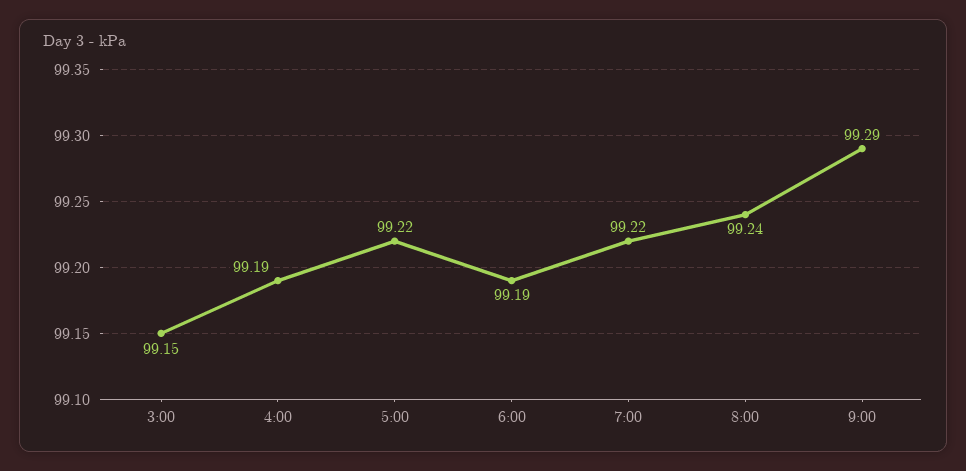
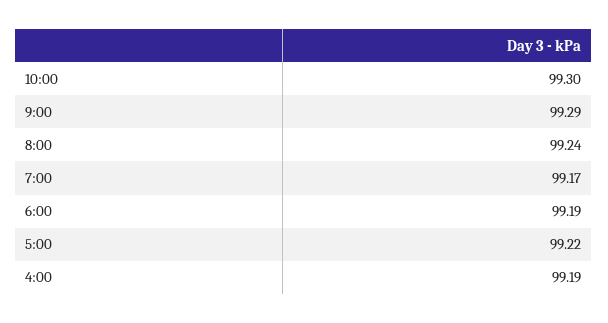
3:00: 99.15 -> none
7:00: 99.22 -> 99.17
10:00: none -> 99.3

